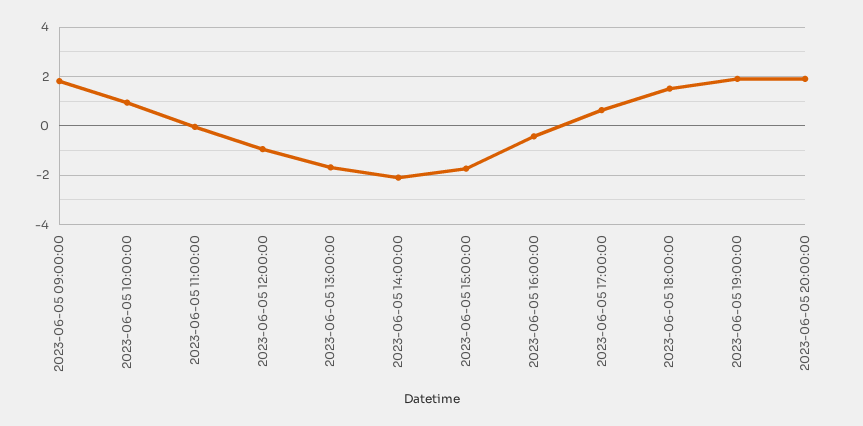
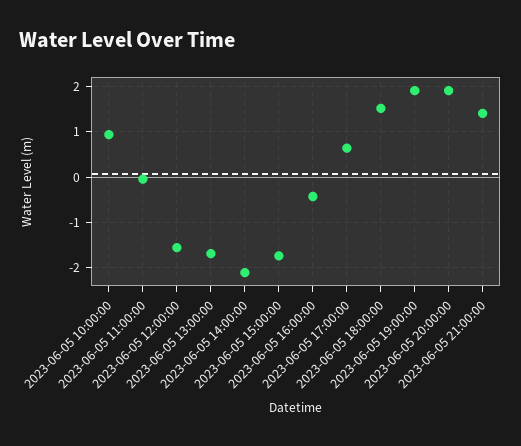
2023-06-05 09:00:00: 1.75 -> none
2023-06-05 12:00:00: -1 -> -1.6
2023-06-05 21:00:00: none -> 1.4

